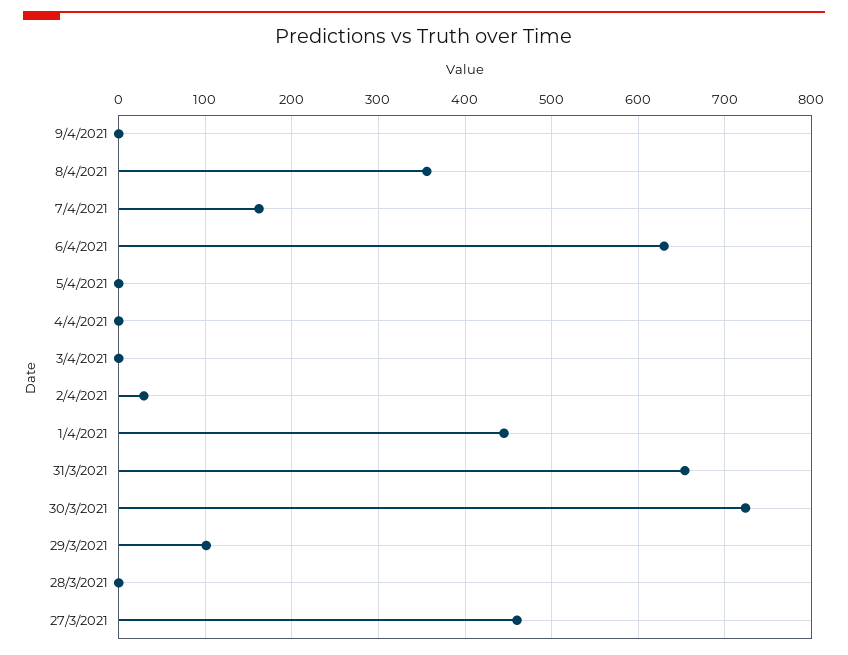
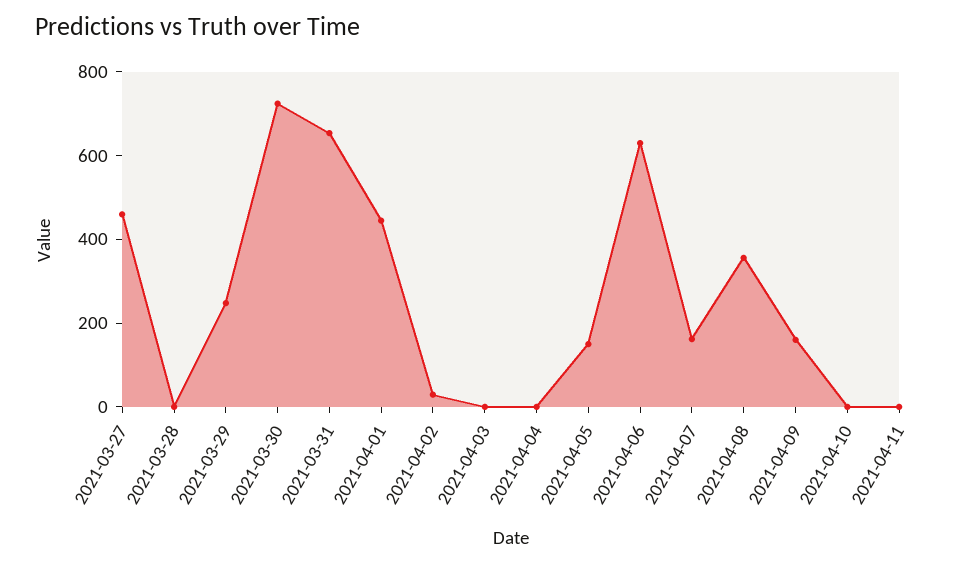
9/4/2021: 0 -> 150
5/4/2021: 0 -> 150
29/3/2021: 100 -> 250
2021-04-10: none -> 0
2021-04-11: none -> 0

